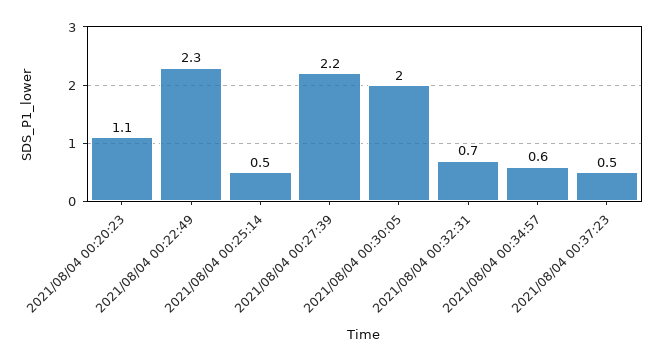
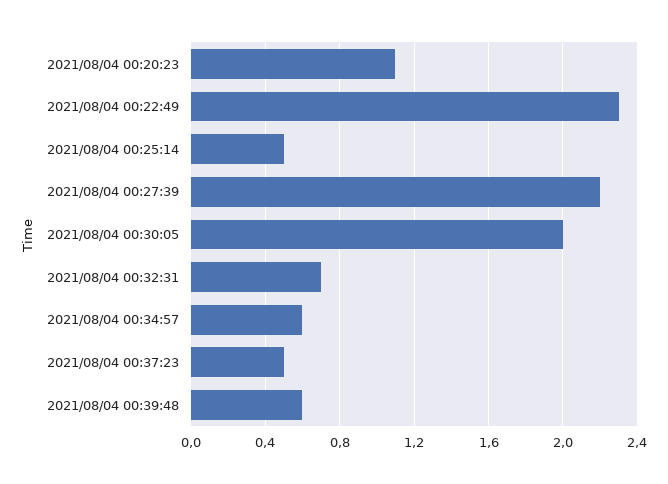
2021/08/04 00:39:48: none -> 0.6

